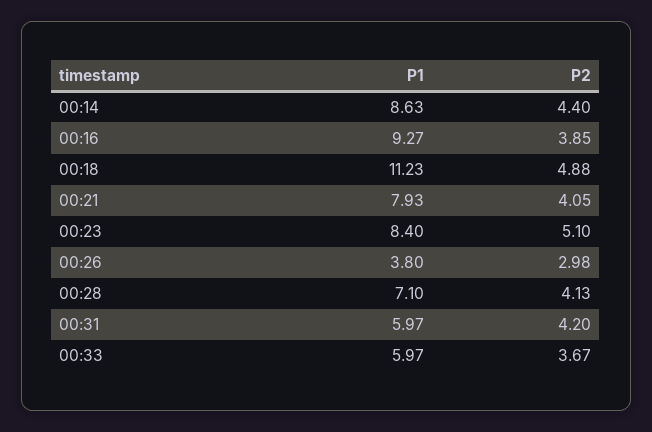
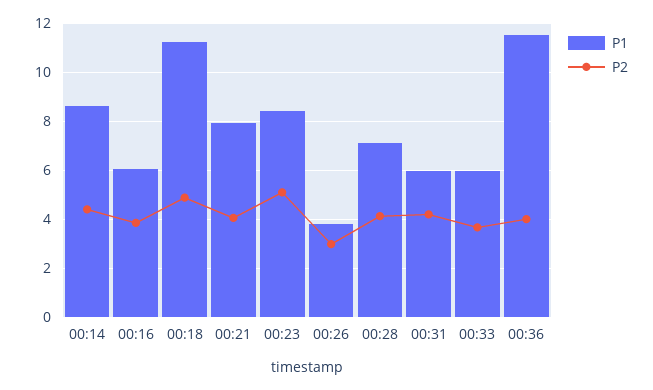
P1, 00:16: 9.27 -> 6
P1, 00:36: none -> 11.5
P2, 00:36: none -> 4

